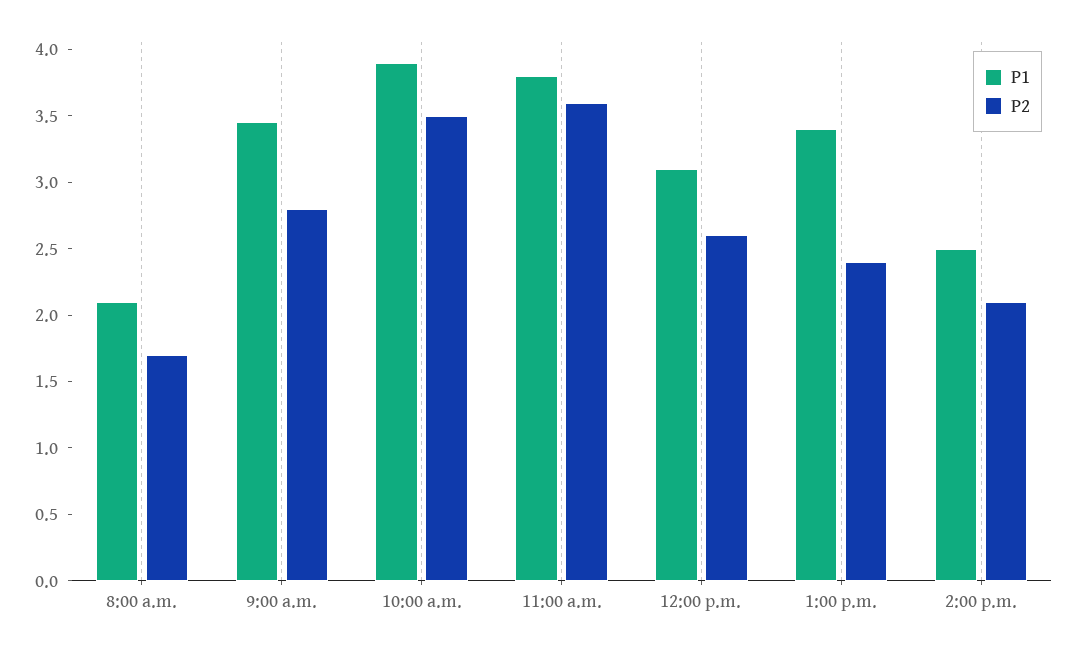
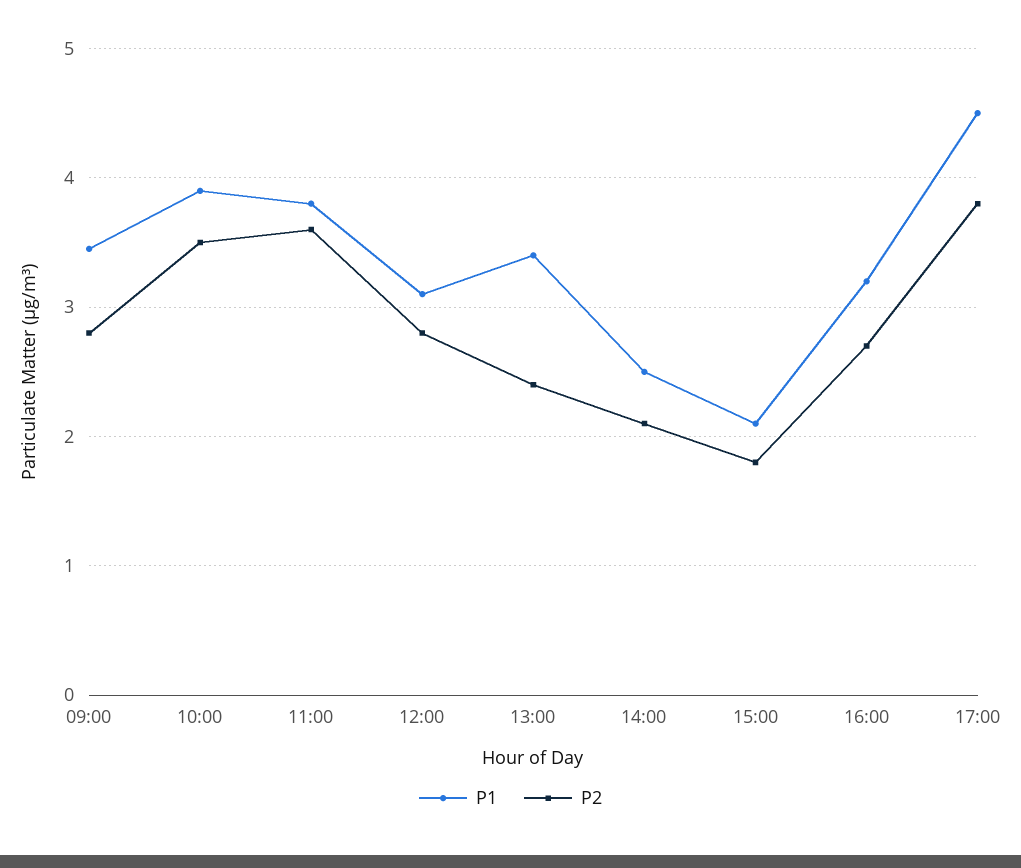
P1, 8:00 a.m.: 2.1 -> none
P2, 8:00 a.m.: 1.7 -> none
P2, 12:00 p.m.: 2.6 -> 2.8
P1, 15:00: none -> 2.1
P2, 15:00: none -> 1.8
P1, 16:00: none -> 3.2
P2, 16:00: none -> 2.7
P1, 17:00: none -> 4.5
P2, 17:00: none -> 3.8

